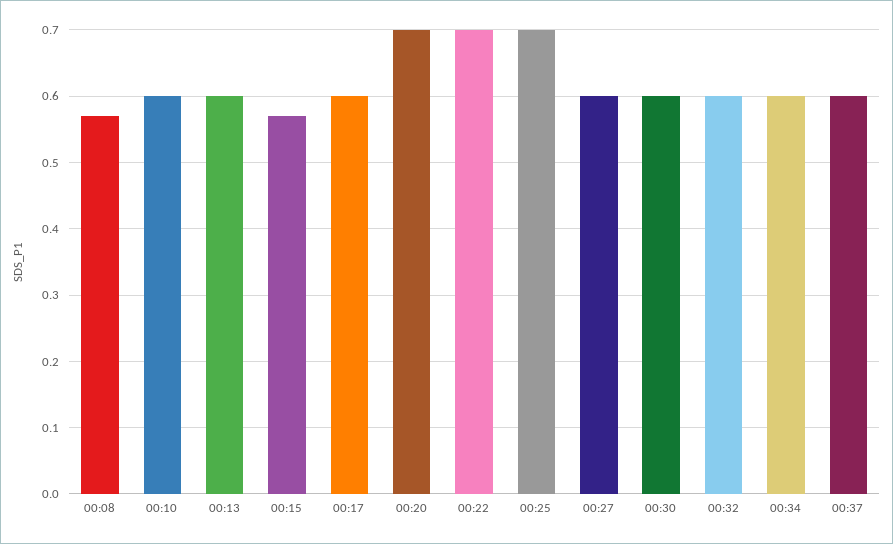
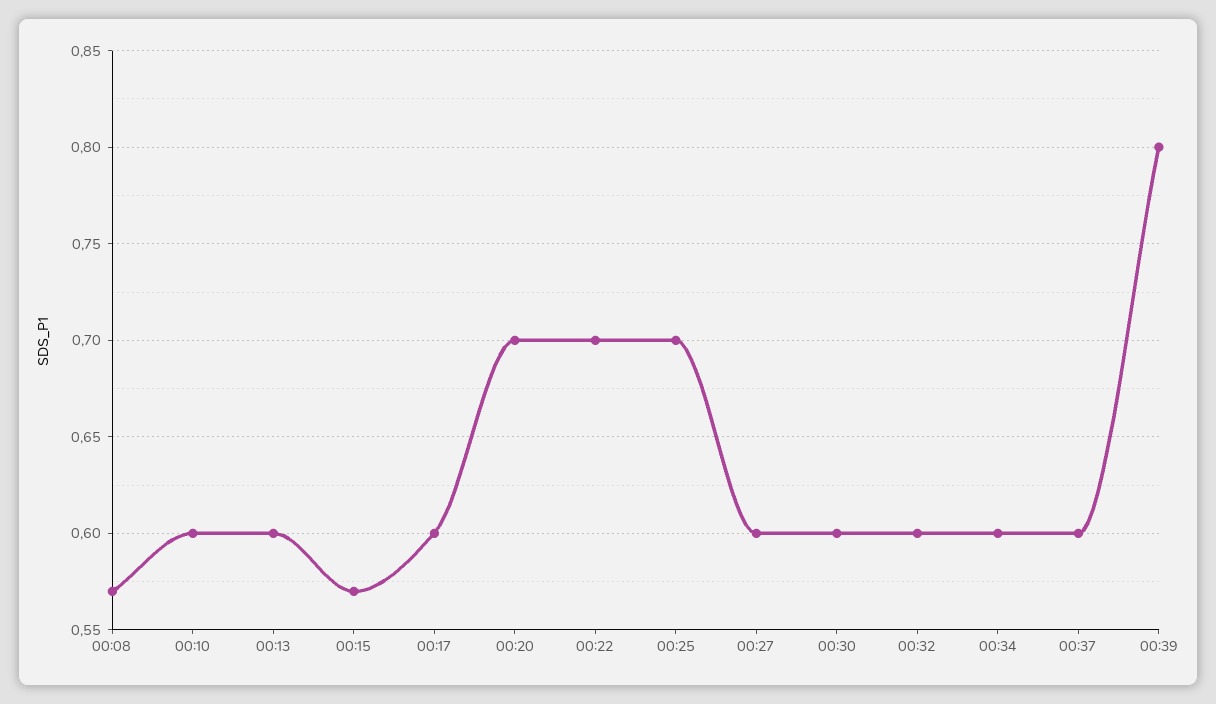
00:39: none -> 0.8

